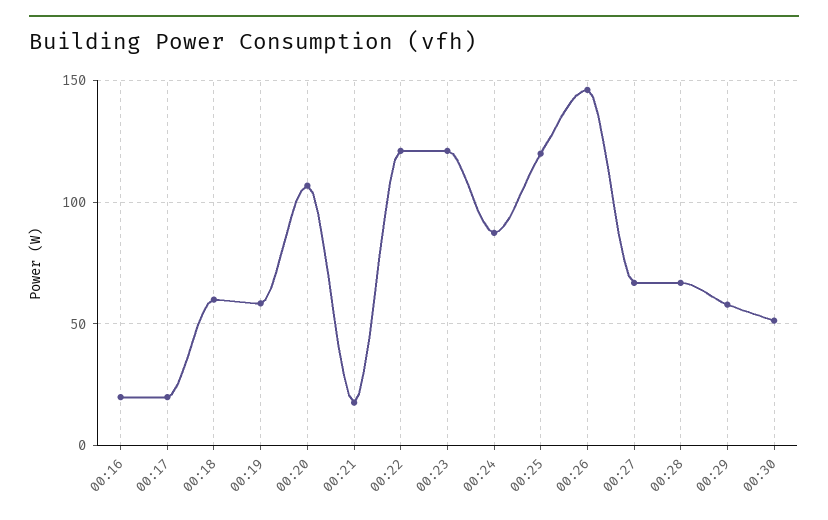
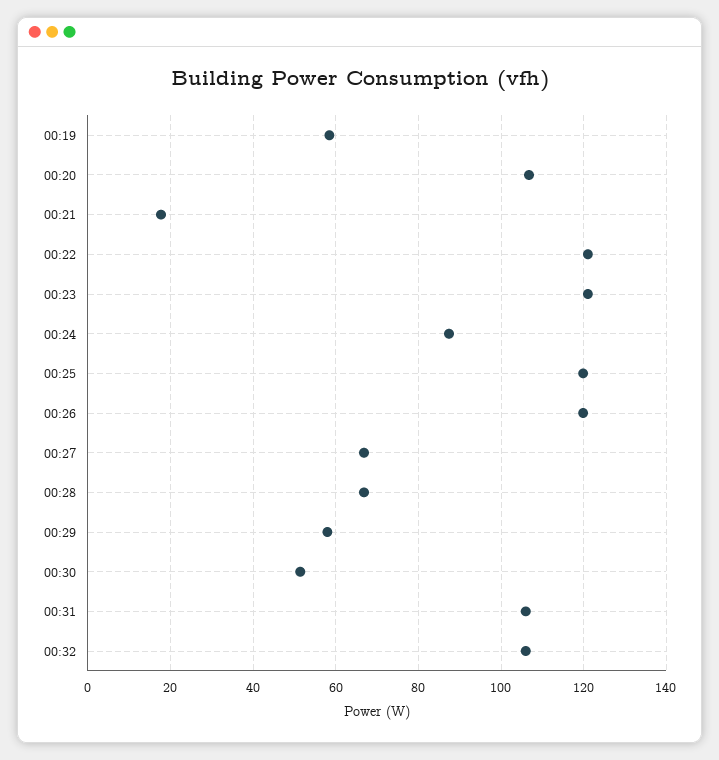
00:16: 20 -> none
00:17: 20 -> none
00:18: 60 -> none
00:26: 145 -> 120
00:31: none -> 106
00:32: none -> 106

